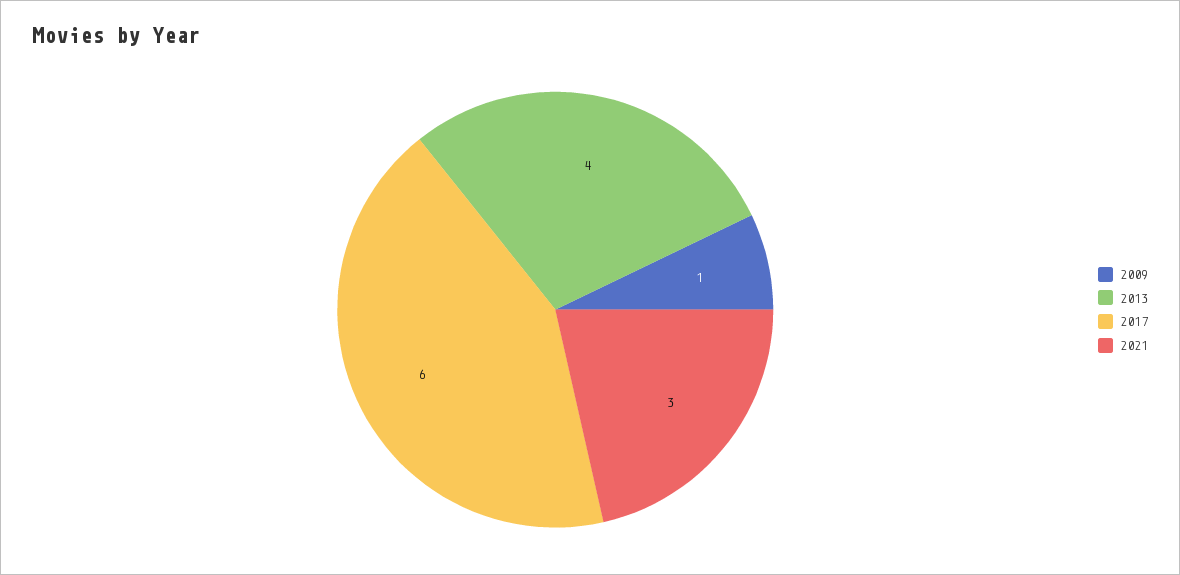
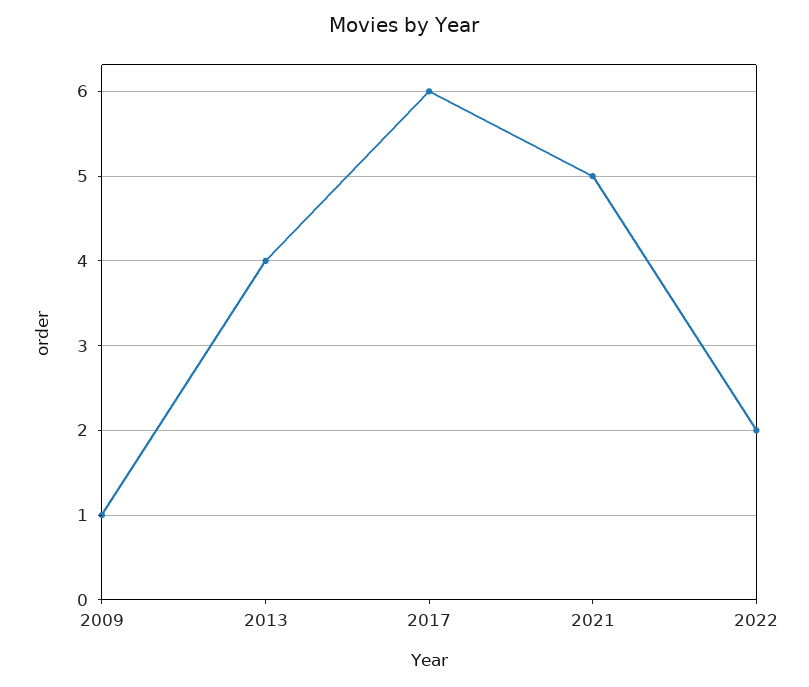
2021: 3 -> 5
2022: none -> 2

